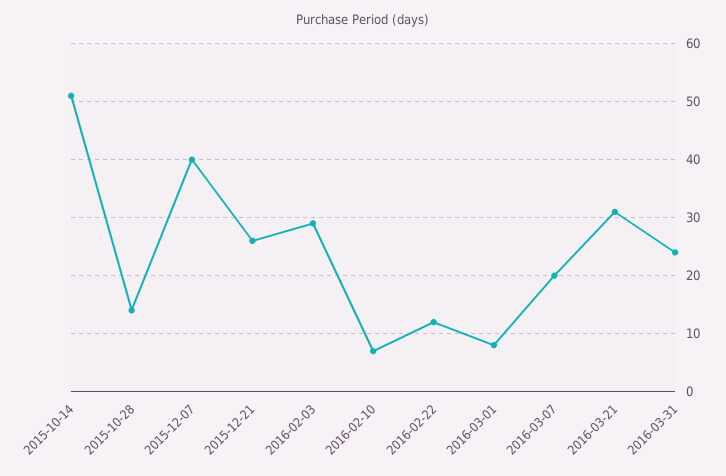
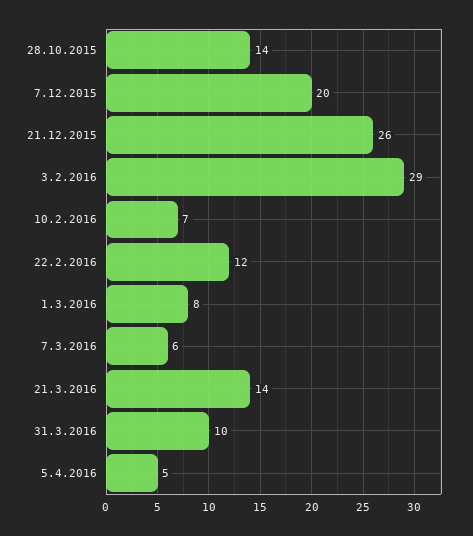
2015-10-14: 50 -> none
2015-12-07: 40 -> 20
2016-03-07: 20 -> 6
2016-03-21: 30 -> 14
2016-03-31: 25 -> 10
5.4.2016: none -> 5

